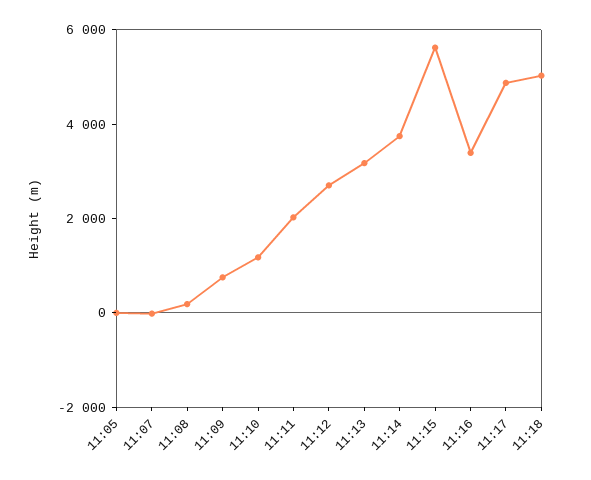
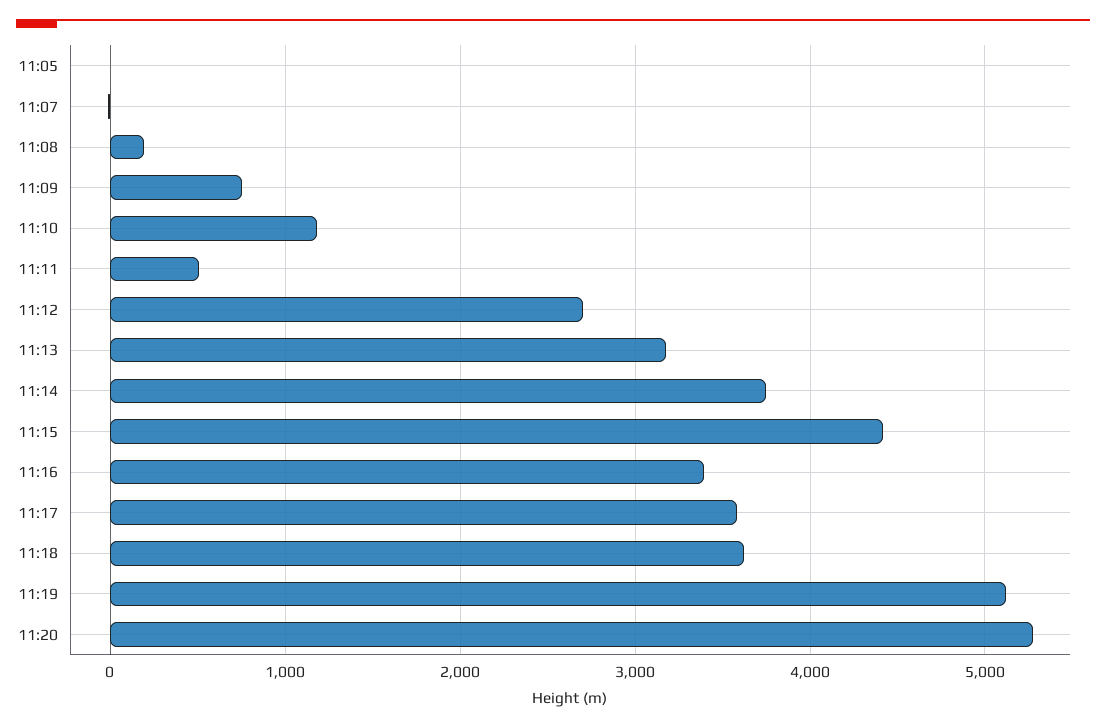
11:11: 2000 -> 500
11:15: 5500 -> 4400
11:17: 5000 -> 3600
11:18: 5000 -> 3600
11:19: none -> 5100
11:20: none -> 5300

